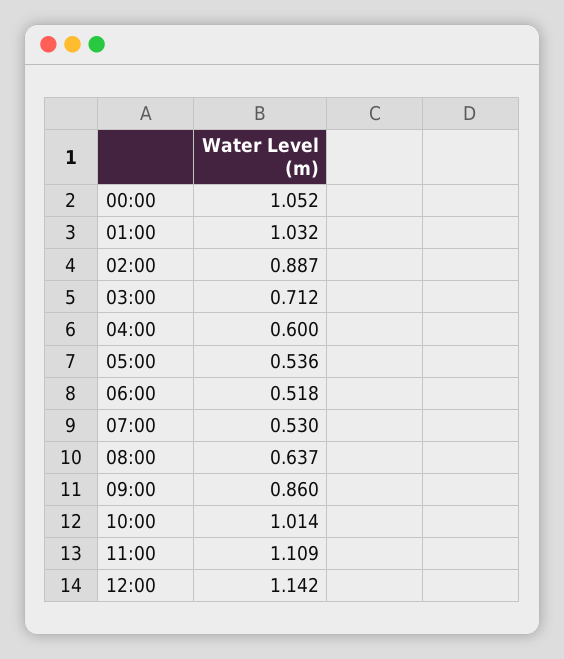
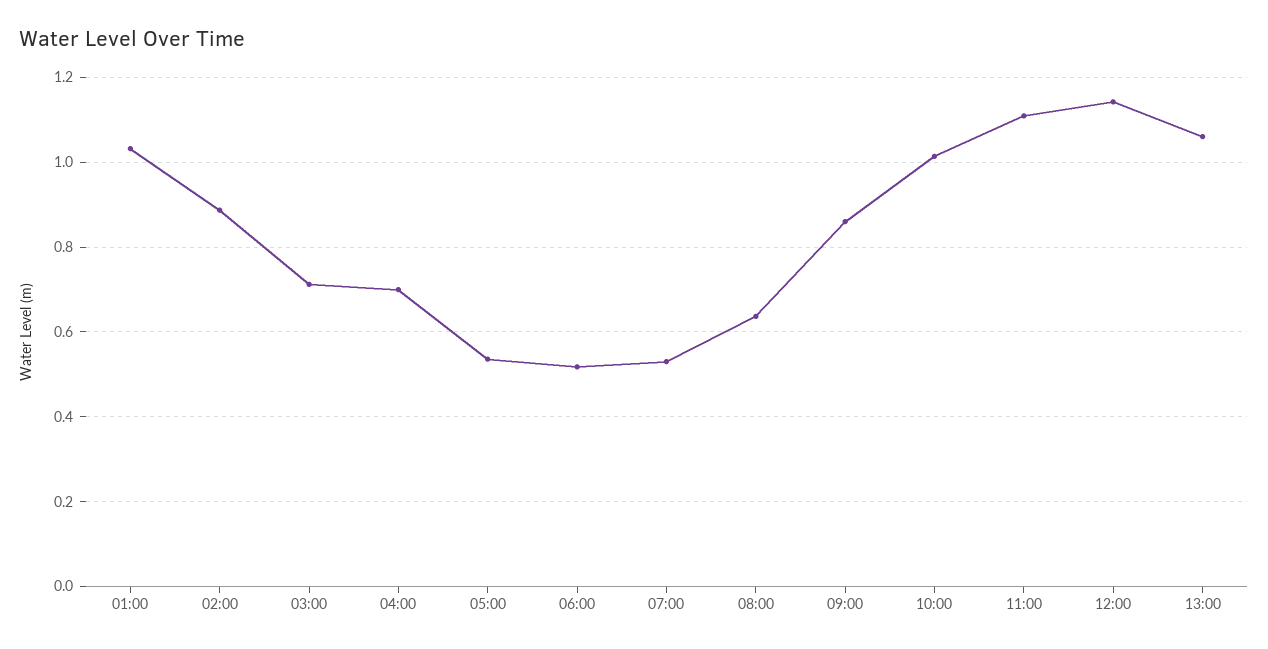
00:00: 1.052 -> none
04:00: 0.6 -> 0.7
13:00: none -> 1.06

